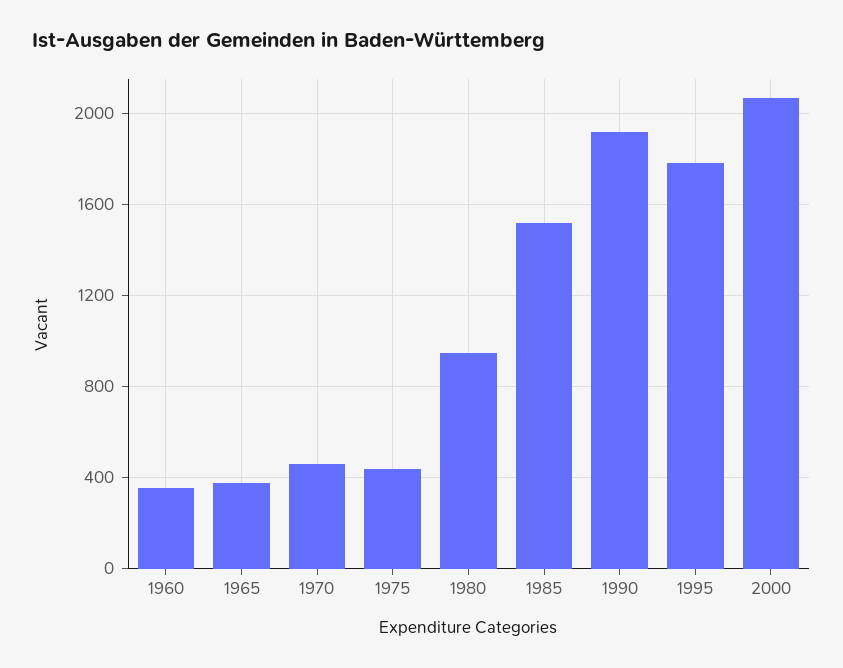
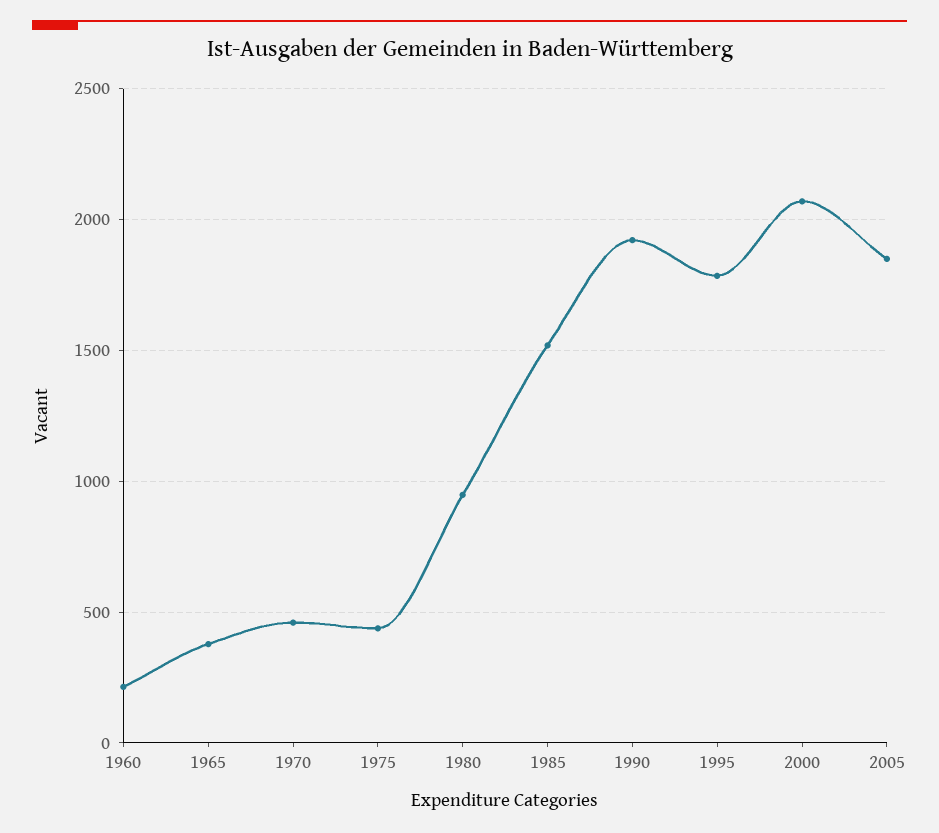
1960: 350 -> 200
2005: none -> 1850

